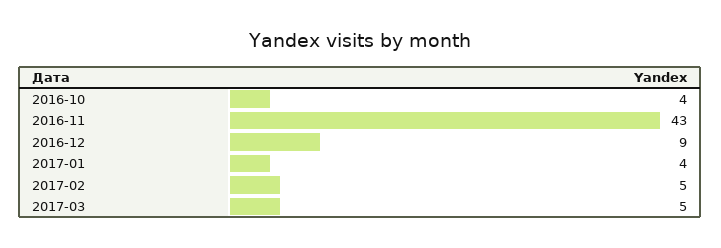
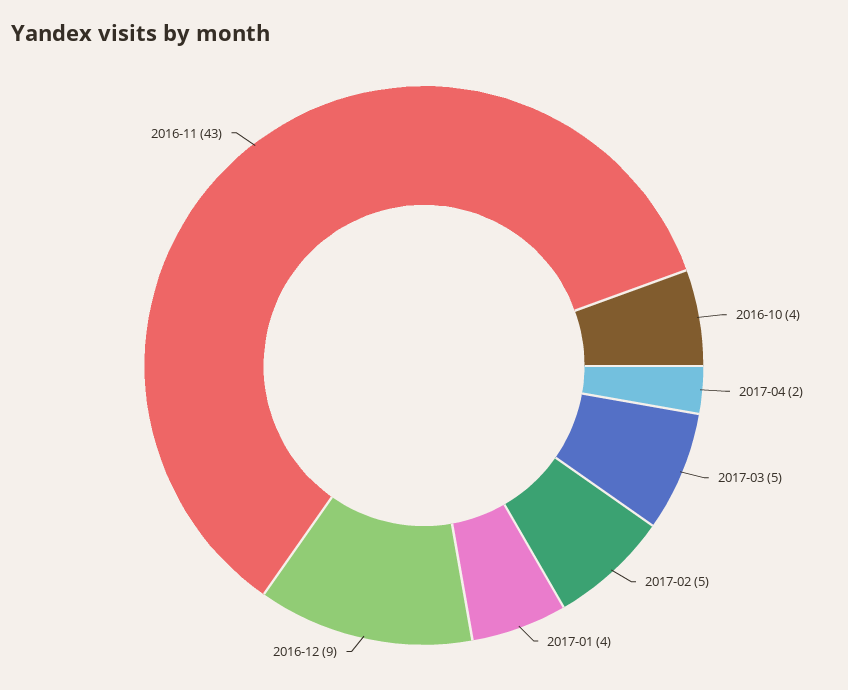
2017-04: none -> 2

